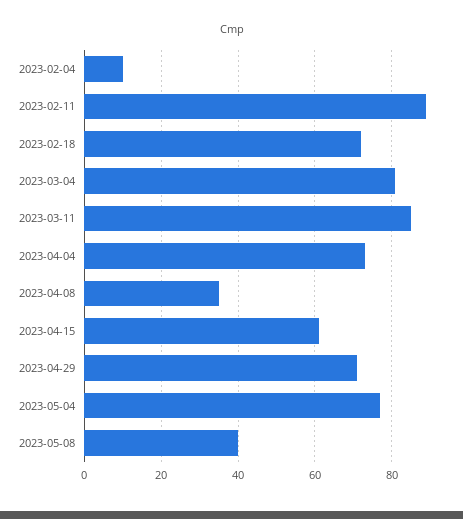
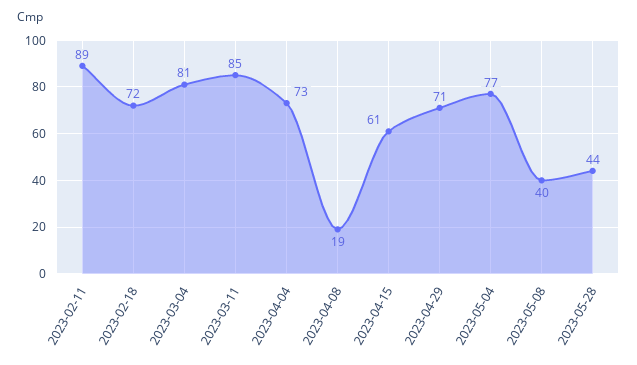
2023-02-04: 10 -> none
2023-04-08: 35 -> 19
2023-05-28: none -> 44

